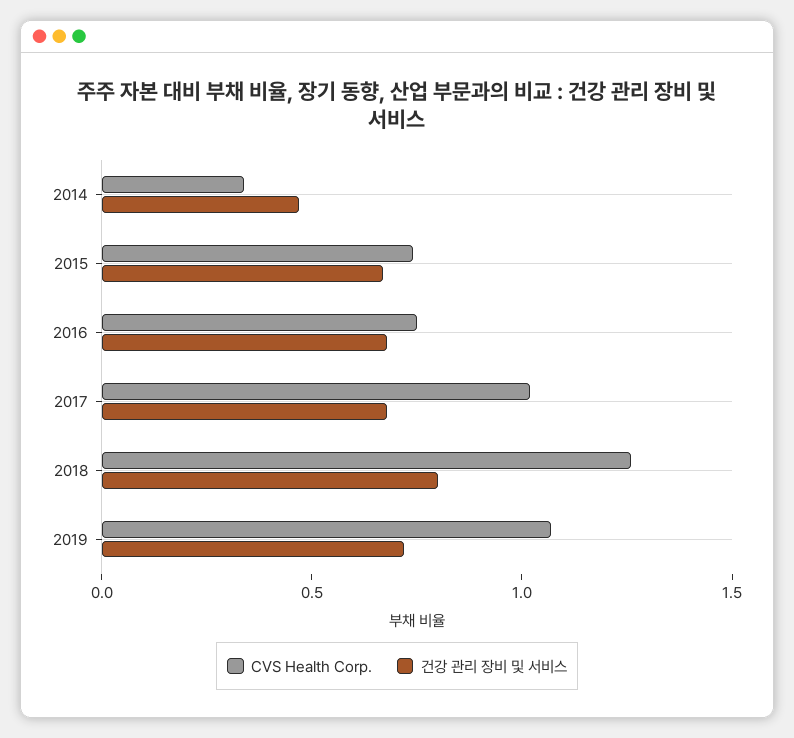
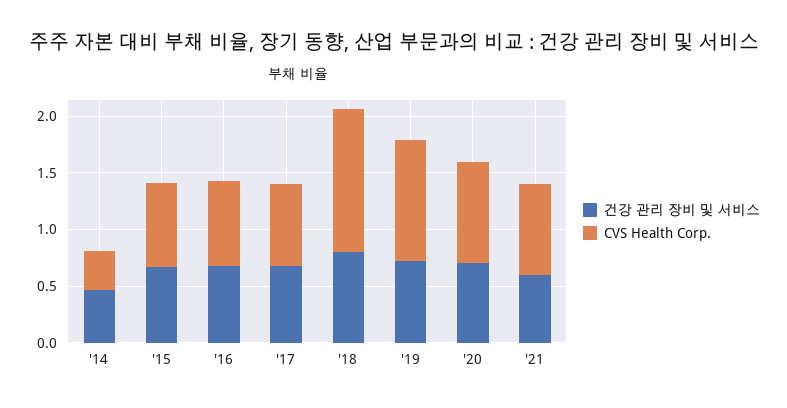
CVS Health Corp., 2017: 1 -> 0.7
건강 관리 장비 및 서비스, '20: none -> 0.7
CVS Health Corp., '20: none -> 0.9
건강 관리 장비 및 서비스, '21: none -> 0.6
CVS Health Corp., '21: none -> 0.8

